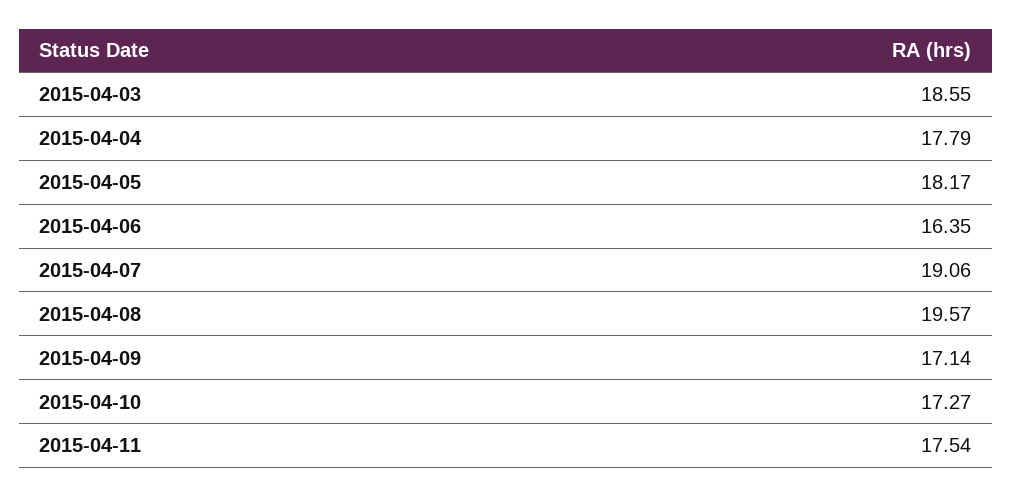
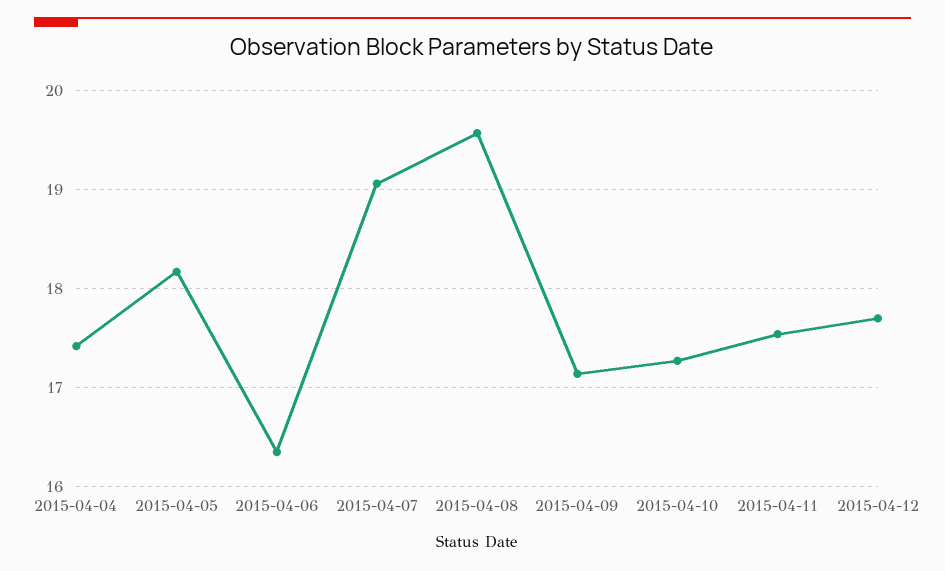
2015-04-03: 18.55 -> none
2015-04-04: 17.79 -> 17.4
2015-04-12: none -> 17.7

